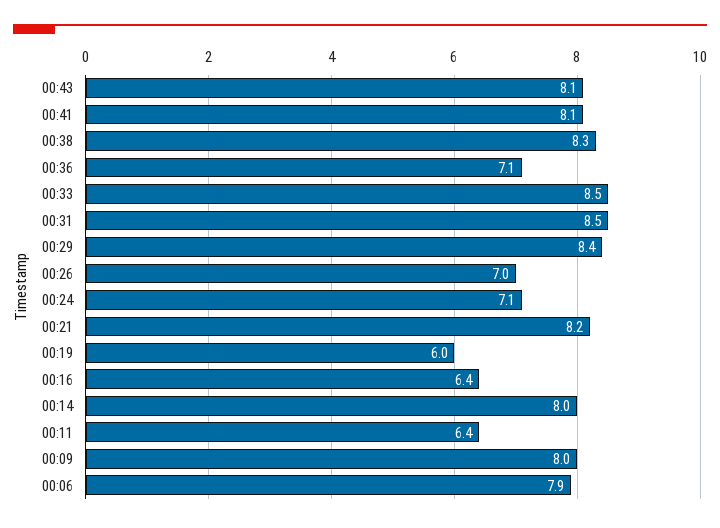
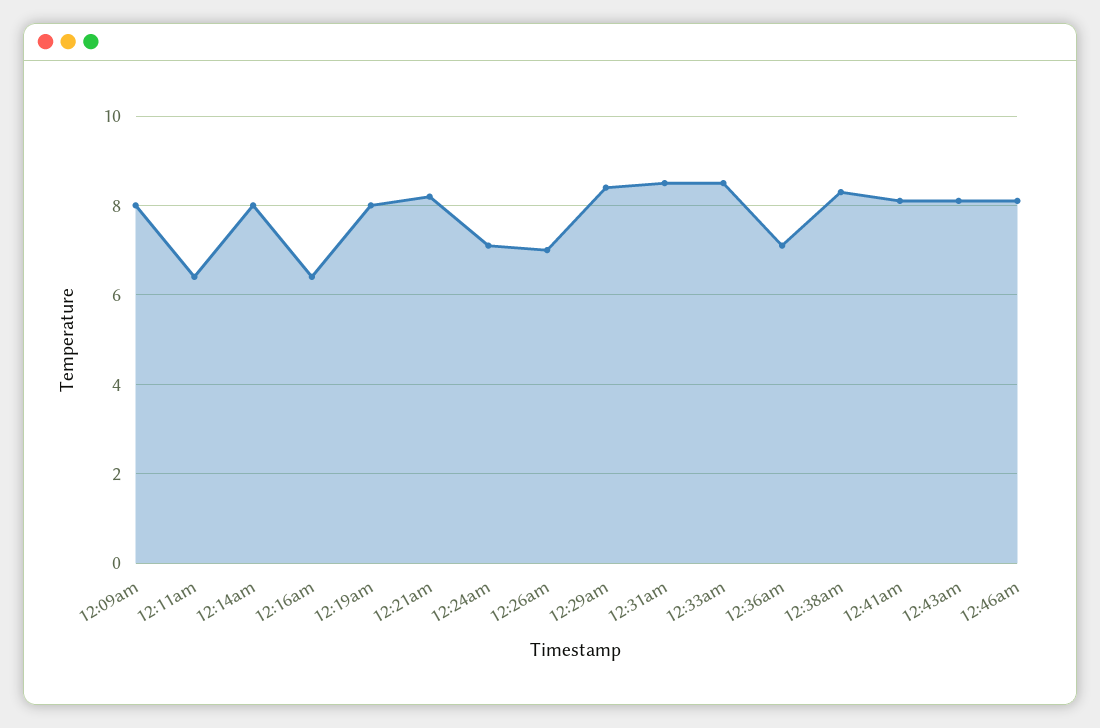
00:19: 6 -> 8
00:06: 7.9 -> none
12:46am: none -> 8

